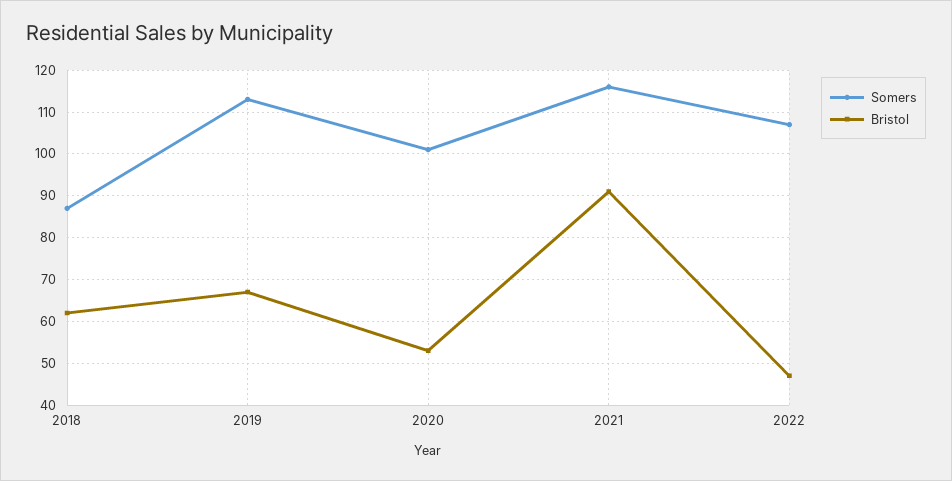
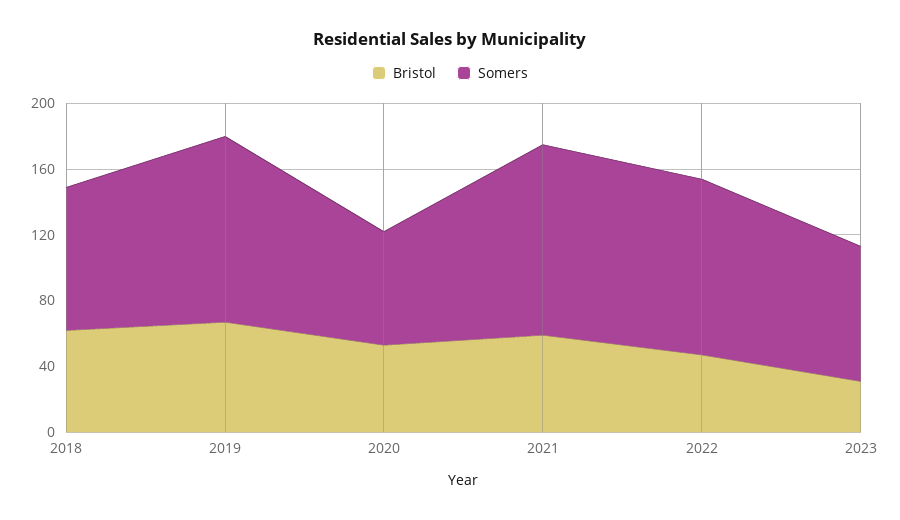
Somers, 2020: 100 -> 70
Bristol, 2021: 90 -> 60
Bristol, 2023: none -> 30
Somers, 2023: none -> 80

